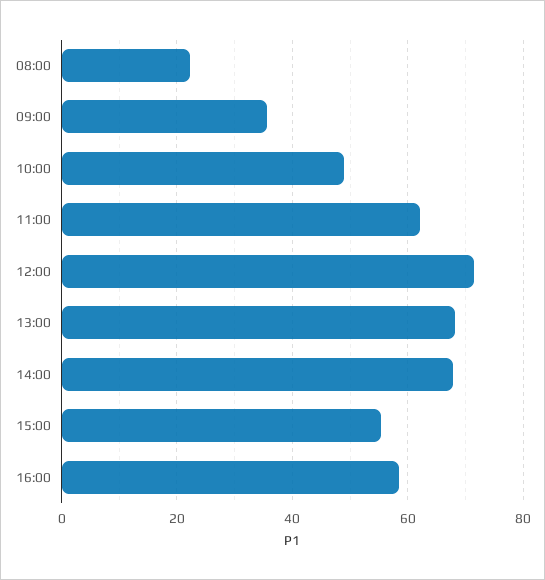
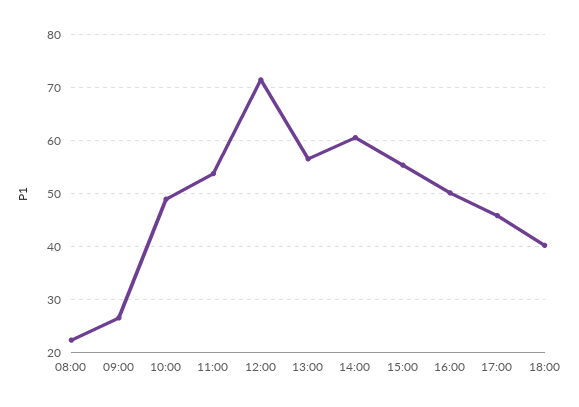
09:00: 36 -> 26
11:00: 62 -> 54
13:00: 68 -> 56
14:00: 68 -> 60
16:00: 58 -> 50
17:00: none -> 46
18:00: none -> 40

